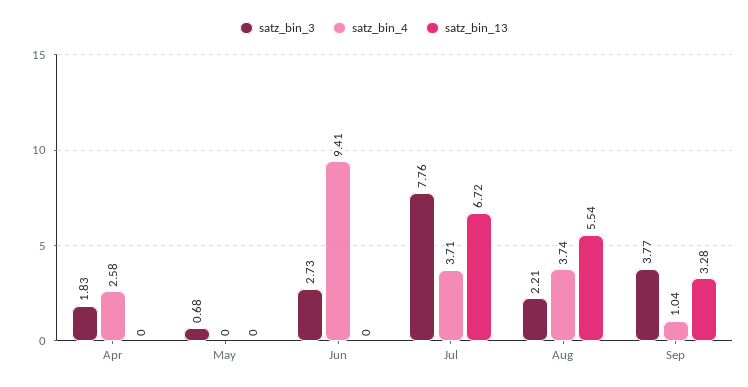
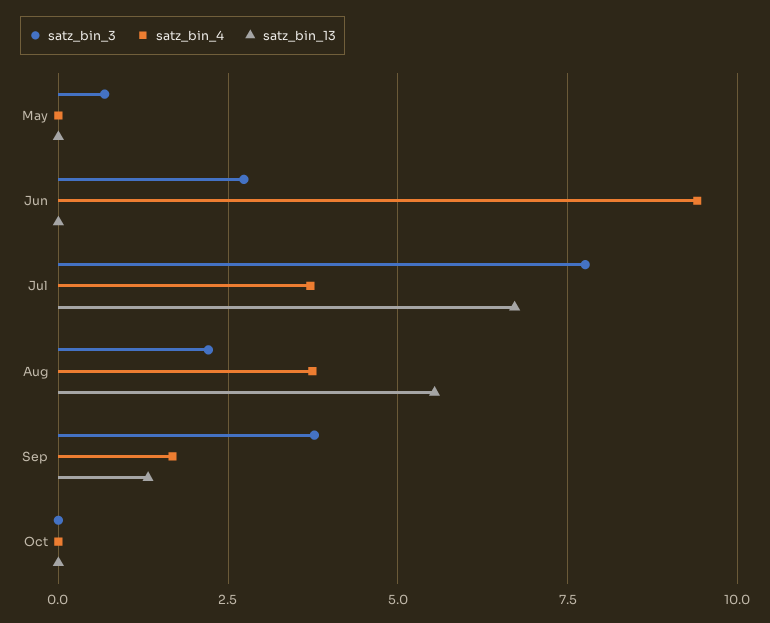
satz_bin_3, Apr: 1.83 -> none
satz_bin_4, Apr: 2.58 -> none
satz_bin_13, Apr: 0 -> none
satz_bin_4, Sep: 1.04 -> 1.75
satz_bin_13, Sep: 3.28 -> 1.25
satz_bin_3, Oct: none -> 0
satz_bin_4, Oct: none -> 0
satz_bin_13, Oct: none -> 0

